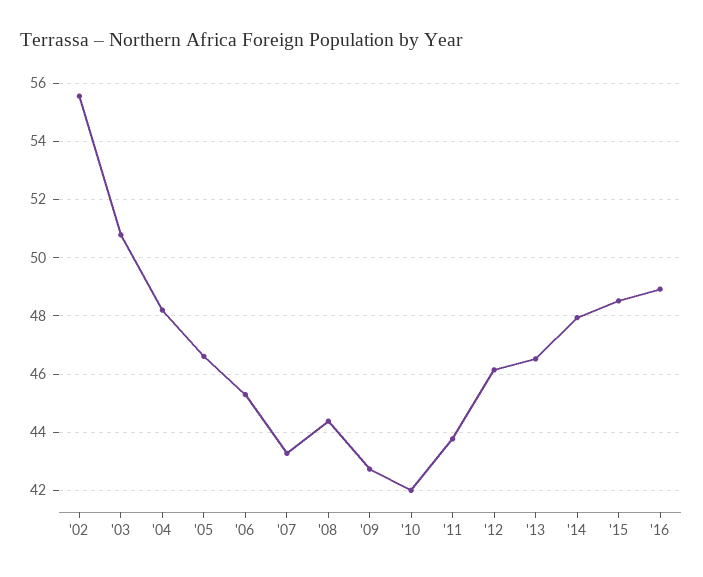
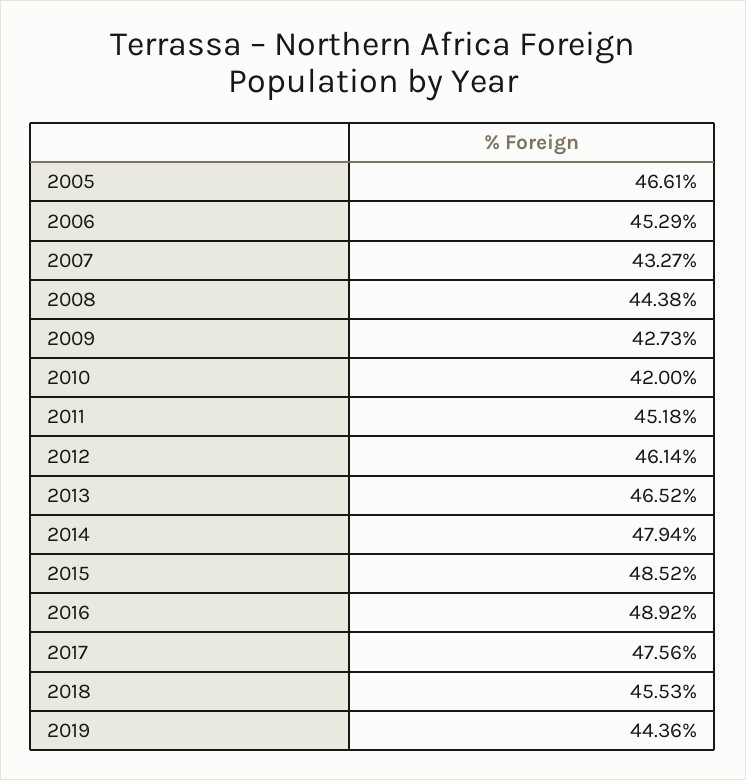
'02: 55.5 -> none
'03: 50.75 -> none
'04: 48.25 -> none
'11: 43.75 -> 45.18
2017: none -> 47.56
2018: none -> 45.53
2019: none -> 44.36

